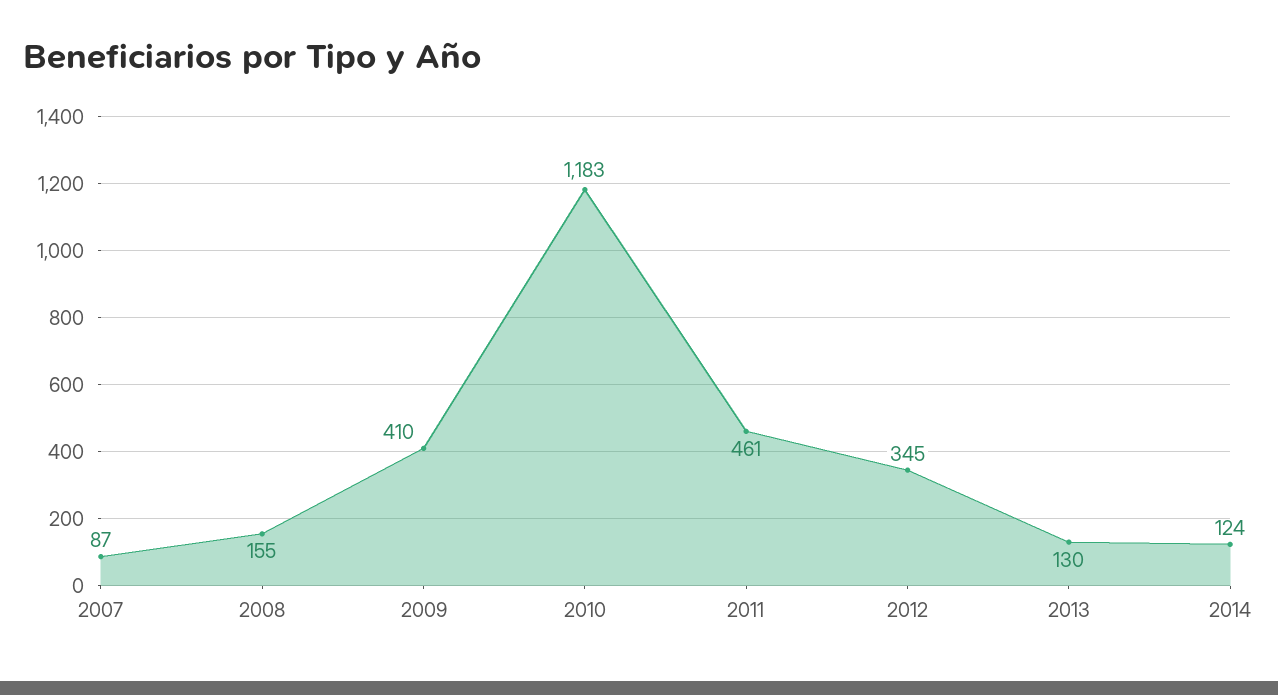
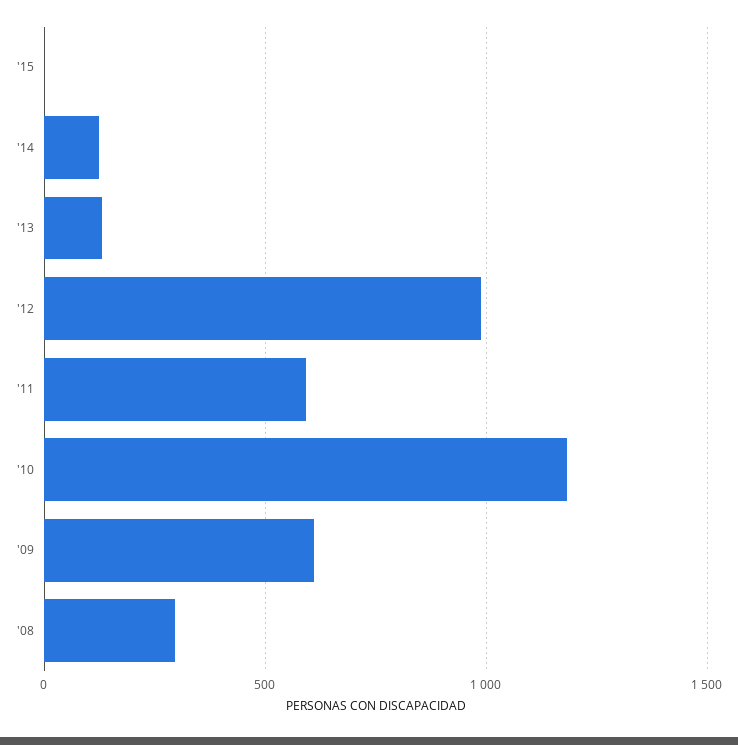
2007: 87 -> none
2008: 155 -> 300
2009: 410 -> 600
2011: 461 -> 600
2012: 345 -> 1000
'15: none -> 0

